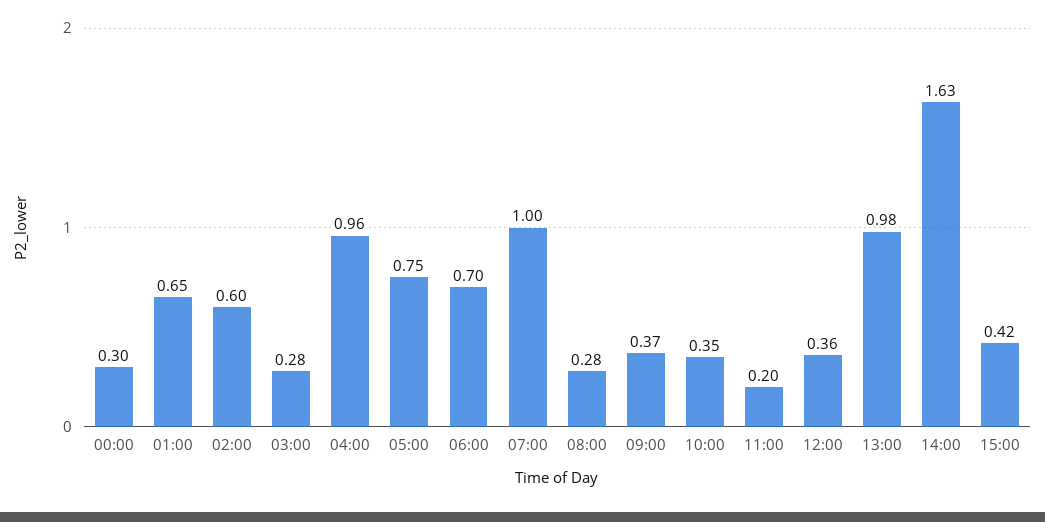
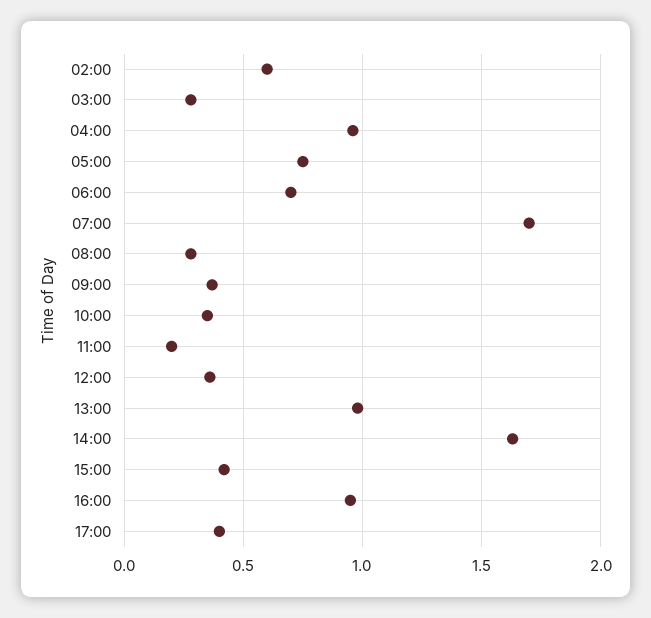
00:00: 0.3 -> none
01:00: 0.65 -> none
07:00: 1 -> 1.7
16:00: none -> 0.95
17:00: none -> 0.4

